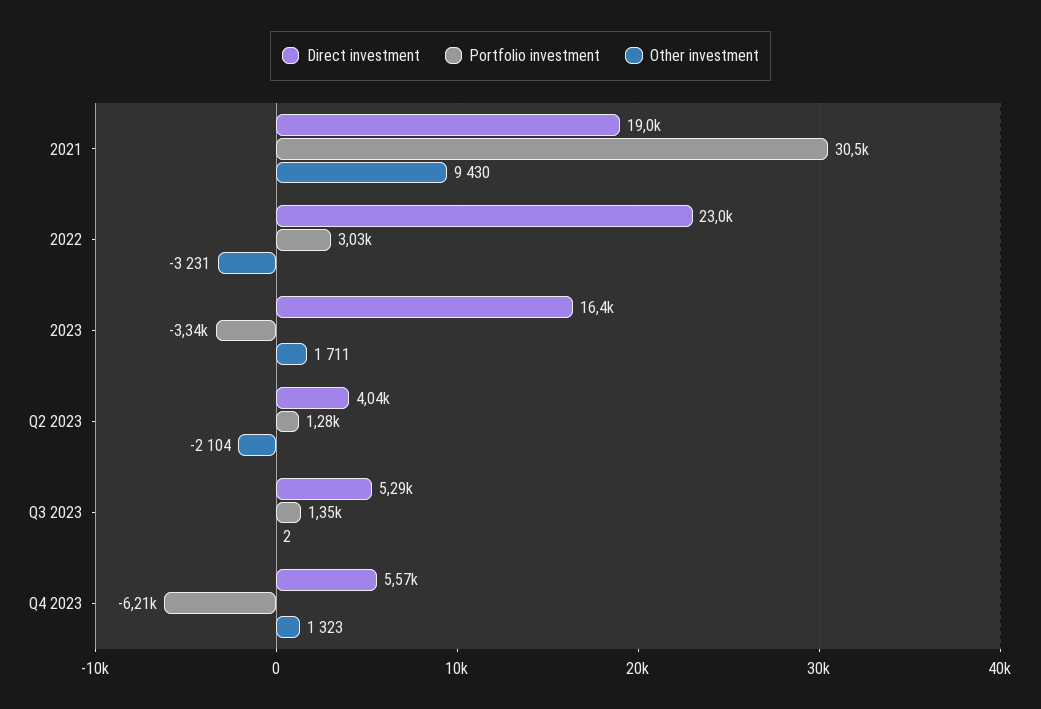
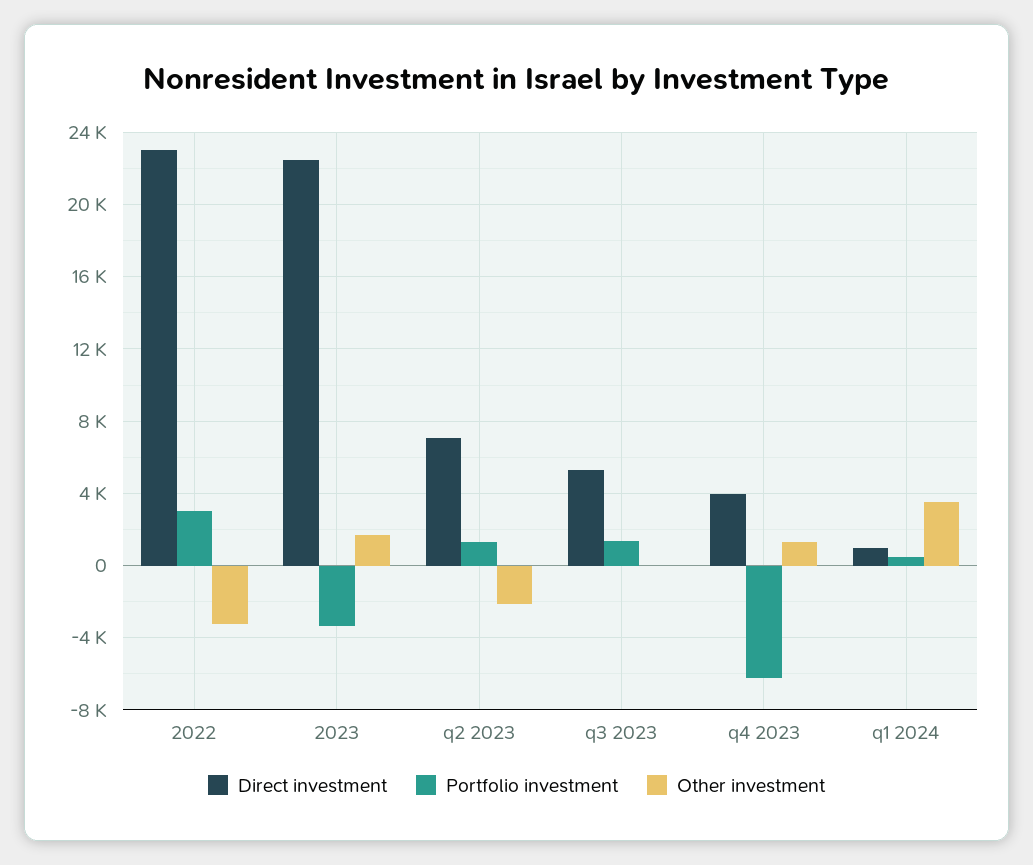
Direct investment, 2021: 19000 -> none
Portfolio investment, 2021: 30500 -> none
Other investment, 2021: 9430 -> none
Direct investment, 2023: 16400 -> 22500
Direct investment, Q2 2023: 4040 -> 7000
Direct investment, Q4 2023: 5570 -> 4000
Direct investment, q1 2024: none -> 1000
Portfolio investment, q1 2024: none -> 500
Other investment, q1 2024: none -> 3500

